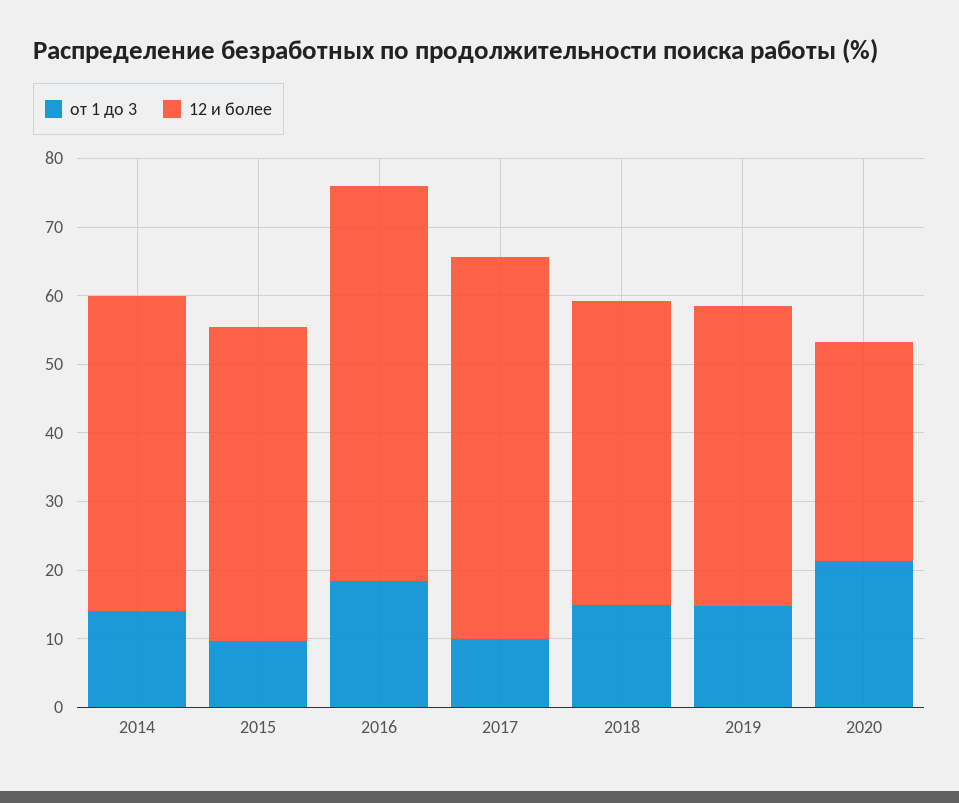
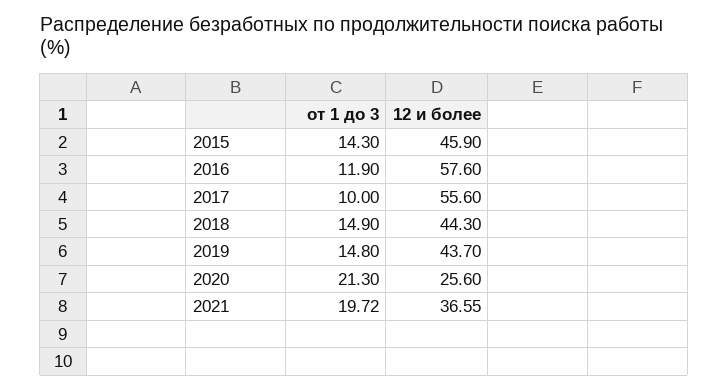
от 1 до 3, 2014: 14 -> none
12 и более, 2014: 46 -> none
от 1 до 3, 2015: 10 -> 14.3
от 1 до 3, 2016: 18 -> 11.9
12 и более, 2020: 32 -> 25.6
от 1 до 3, 2021: none -> 19.72
12 и более, 2021: none -> 36.55

